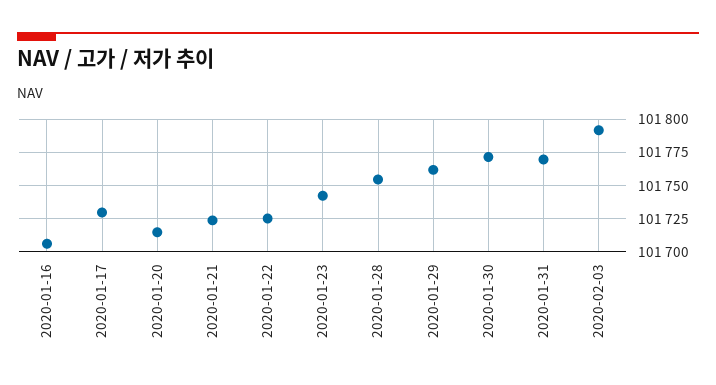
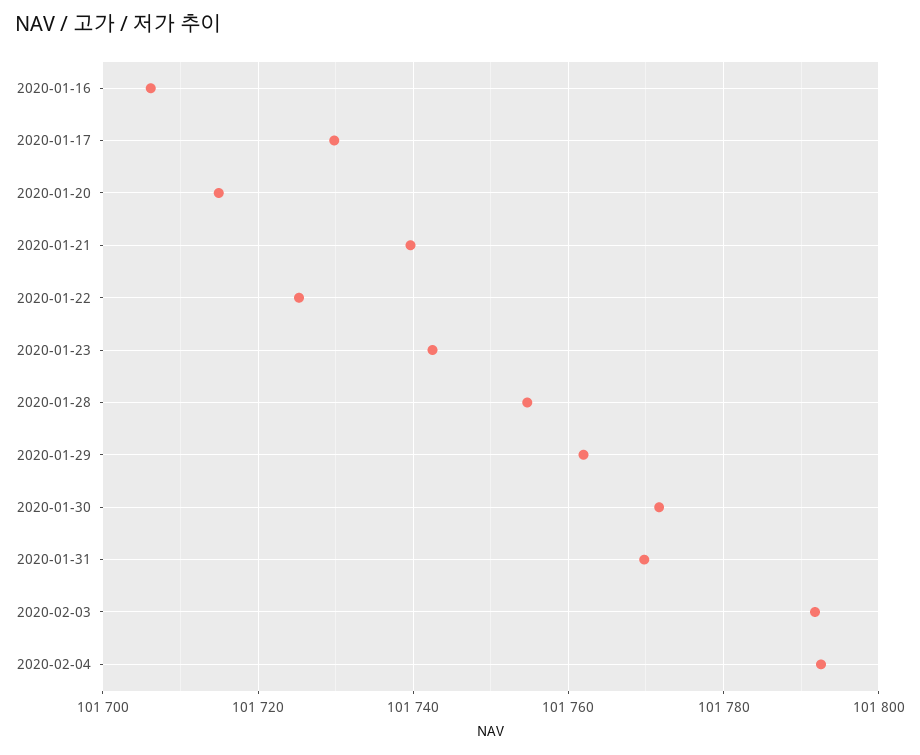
2020-01-21: 101725 -> 101740
2020-02-04: none -> 101792

